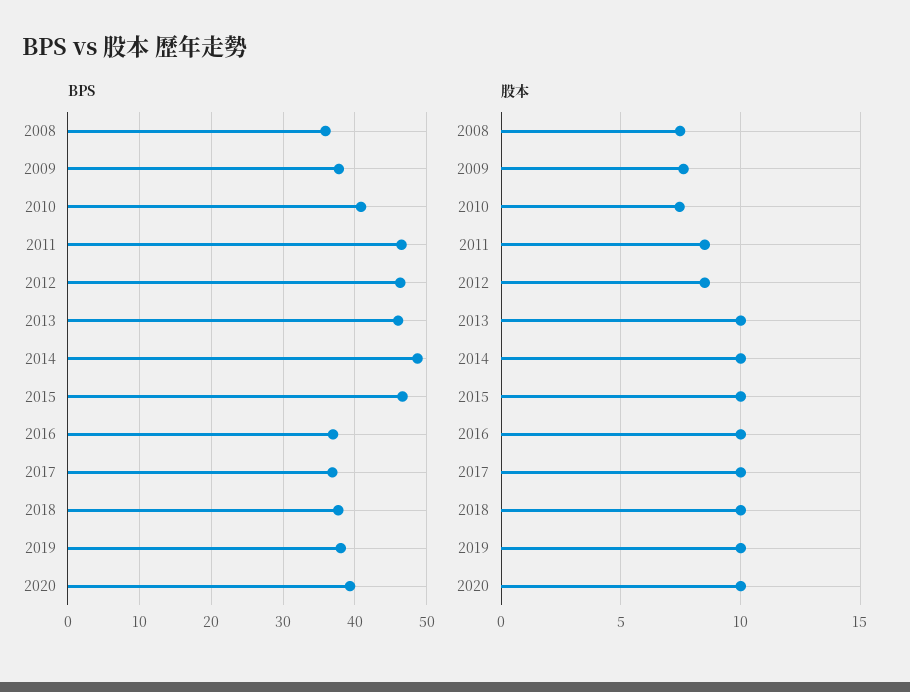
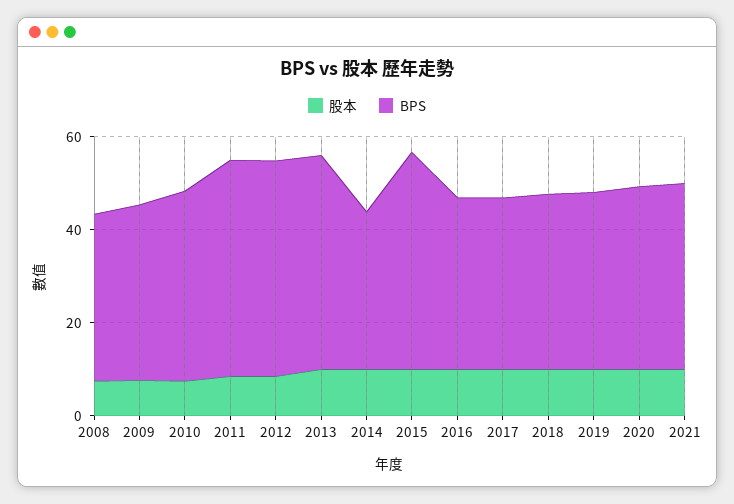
BPS, 2014: 49 -> 35
股本, 2021: none -> 10
BPS, 2021: none -> 40

